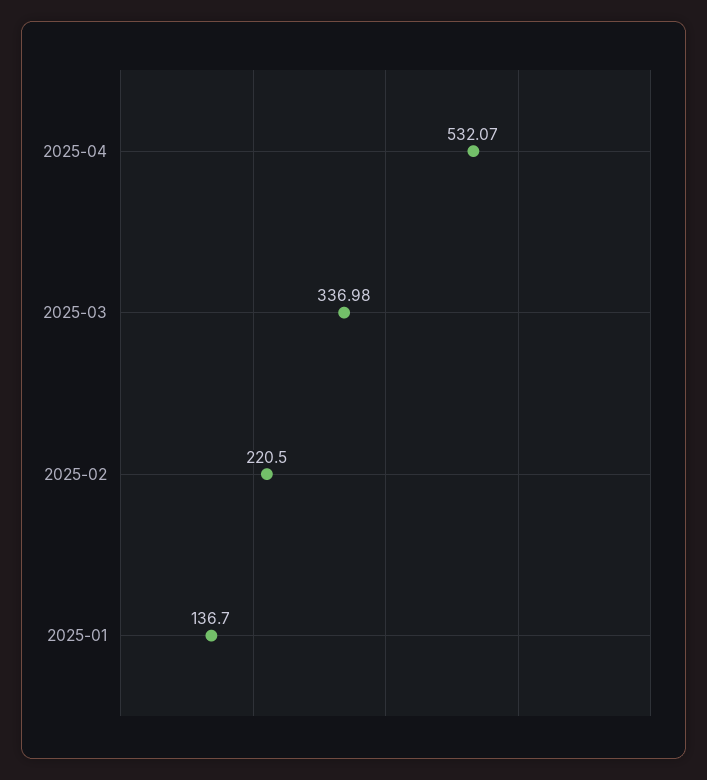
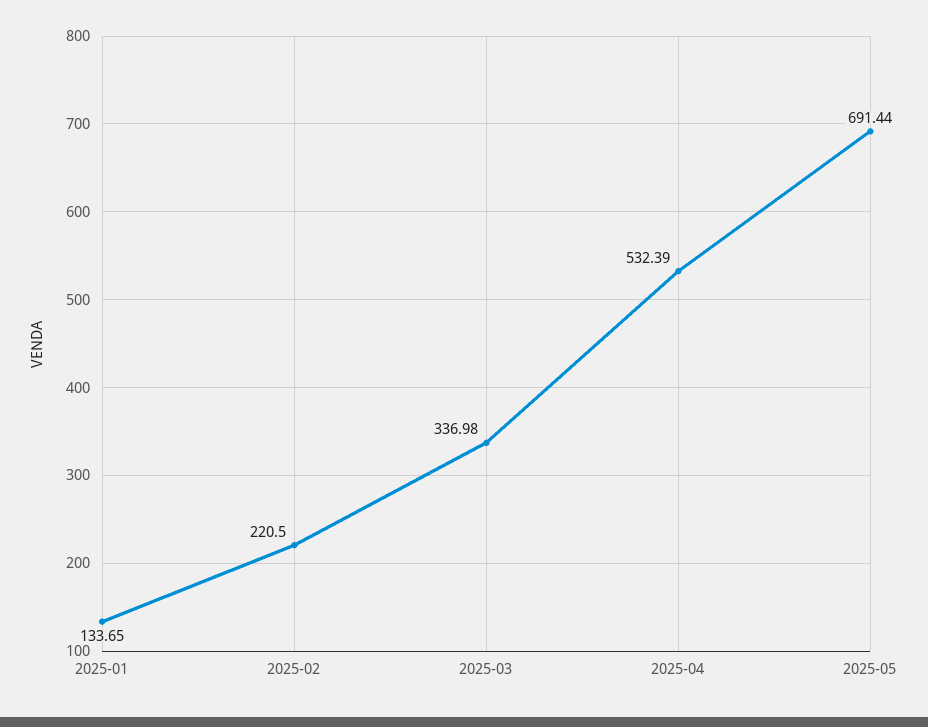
2025-04: 532.07 -> 532.39
2025-01: 136.7 -> 133.65
2025-05: none -> 691.44

